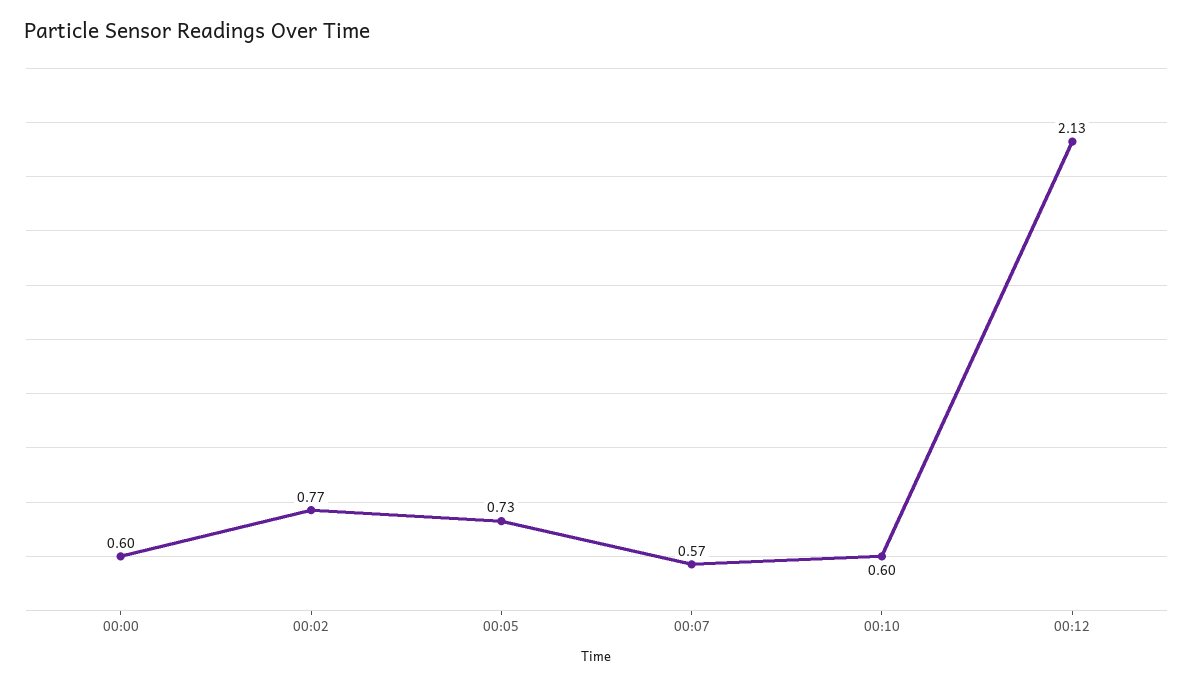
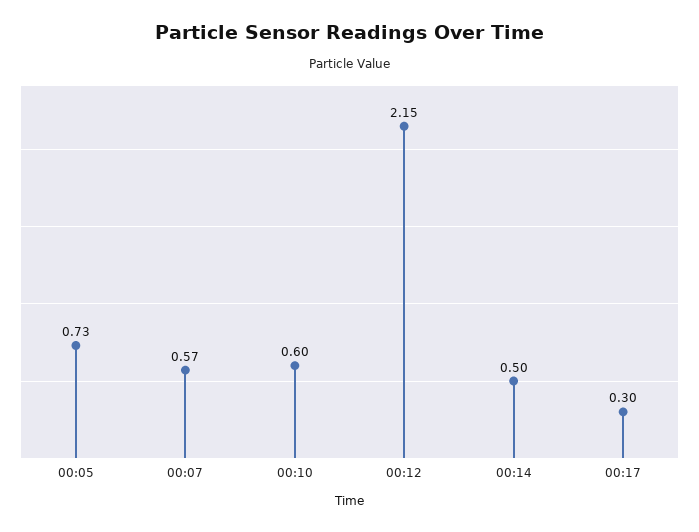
00:00: 0.6 -> none
00:02: 0.77 -> none
00:12: 2.13 -> 2.15
00:14: none -> 0.5
00:17: none -> 0.3

